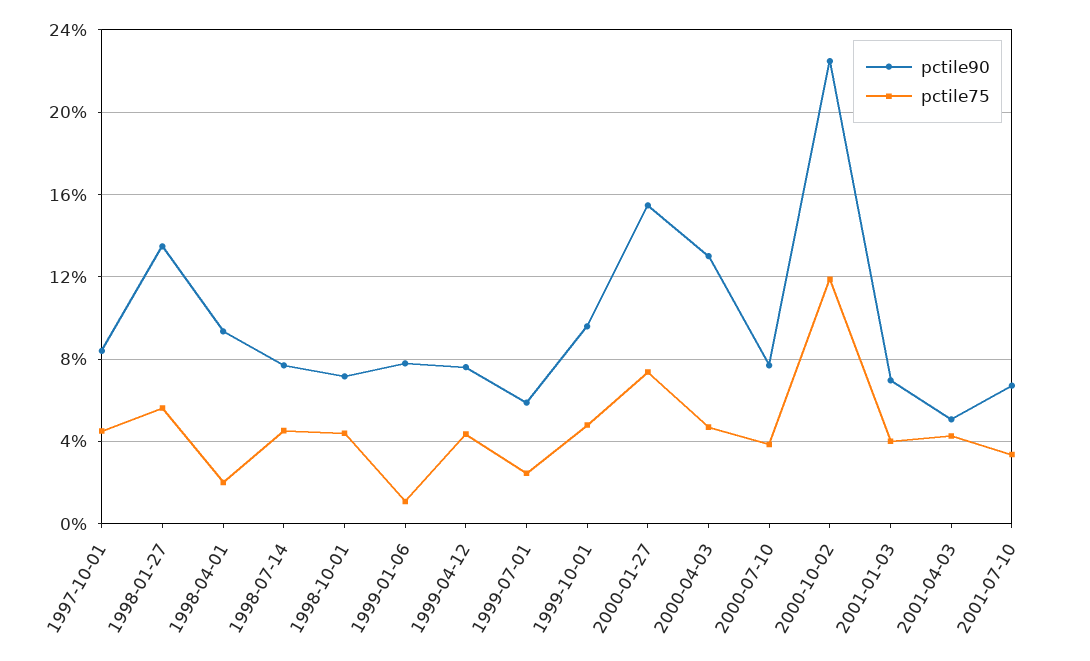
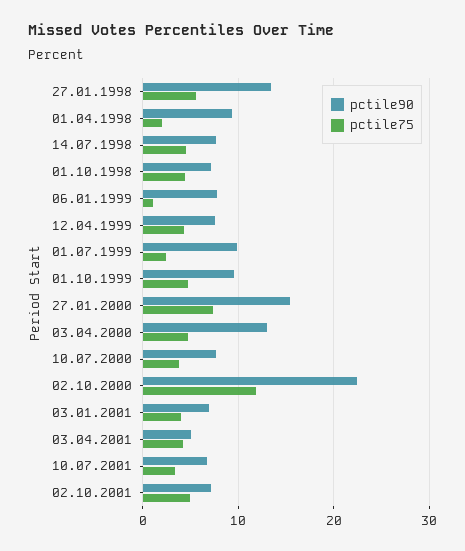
pctile90, 1997-10-01: 8.5 -> none
pctile75, 1997-10-01: 4.5 -> none
pctile90, 1999-07-01: 6 -> 10
pctile90, 02.10.2001: none -> 7
pctile75, 02.10.2001: none -> 5

